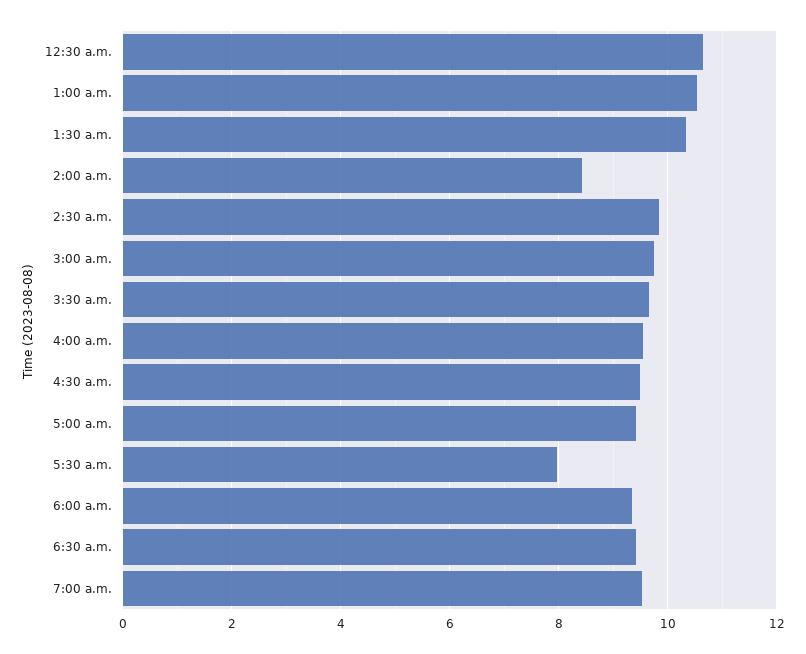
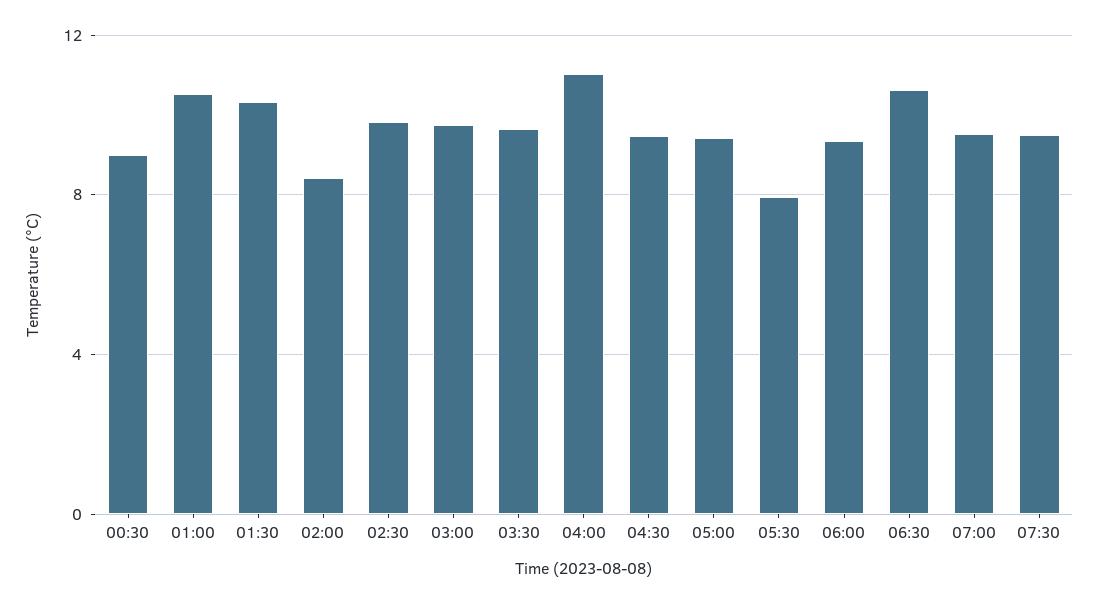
12:30 a.m.: 10.6 -> 9
4:00 a.m.: 9.6 -> 11
6:30 a.m.: 9.4 -> 10.5
07:30: none -> 9.5

